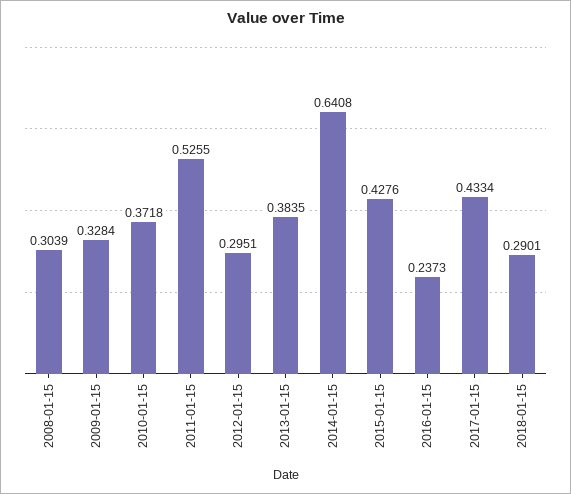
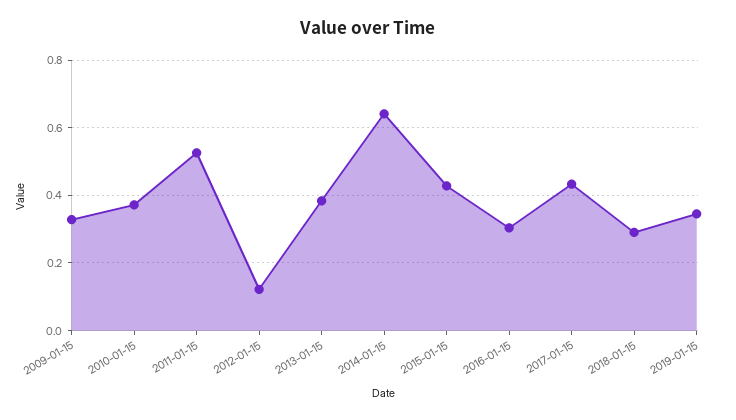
2008-01-15: 0.3039 -> none
2012-01-15: 0.2951 -> 0.12
2016-01-15: 0.2373 -> 0.3
2019-01-15: none -> 0.34

